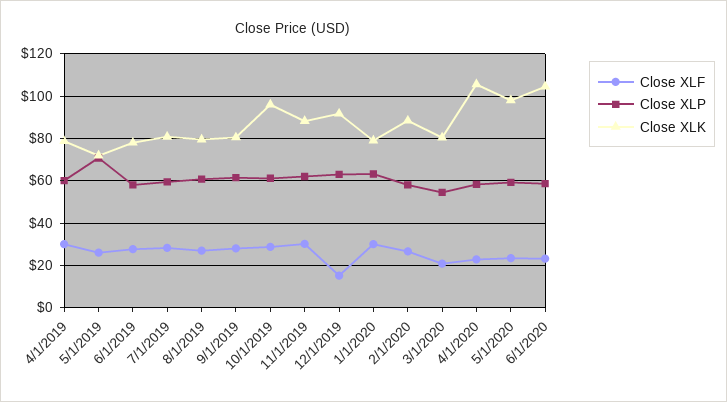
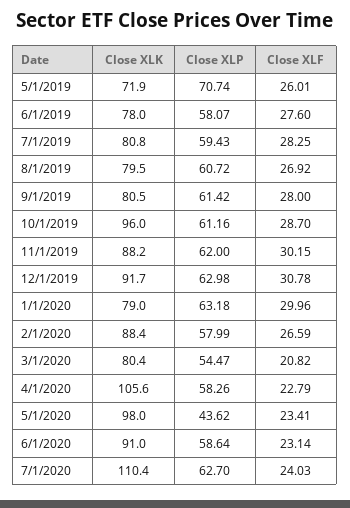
Close XLF, 4/1/2019: 30 -> none
Close XLP, 4/1/2019: 60 -> none
Close XLK, 4/1/2019: 80 -> none
Close XLF, 12/1/2019: 15 -> 30.78
Close XLP, 5/1/2020: 60 -> 43.62
Close XLK, 6/1/2020: 105 -> 91
Close XLK, 7/1/2020: none -> 110.4
Close XLP, 7/1/2020: none -> 62.7
Close XLF, 7/1/2020: none -> 24.03

